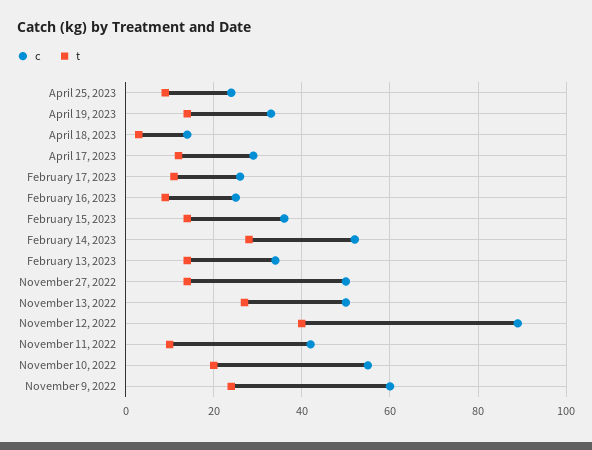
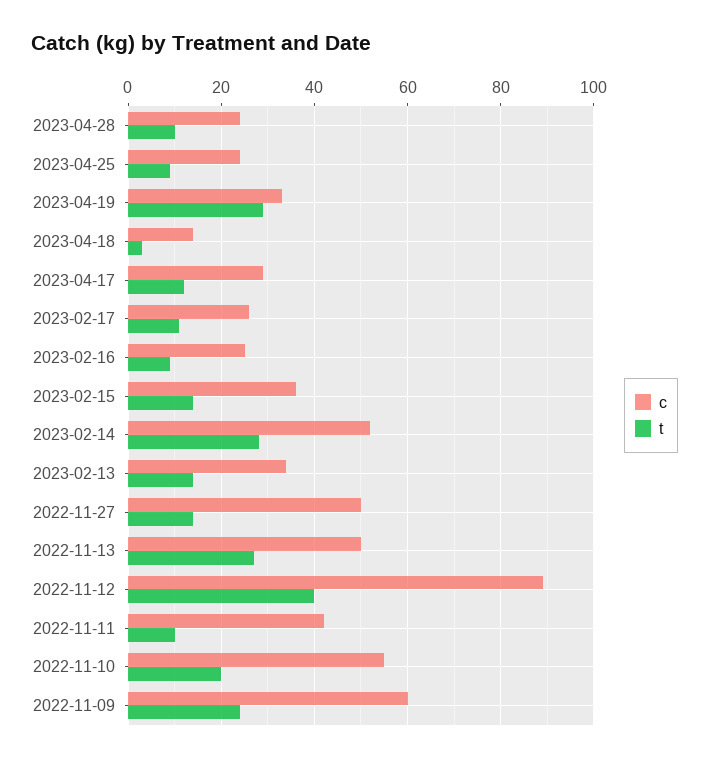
t, April 19, 2023: 15 -> 30
c, 2023-04-28: none -> 25
t, 2023-04-28: none -> 10

